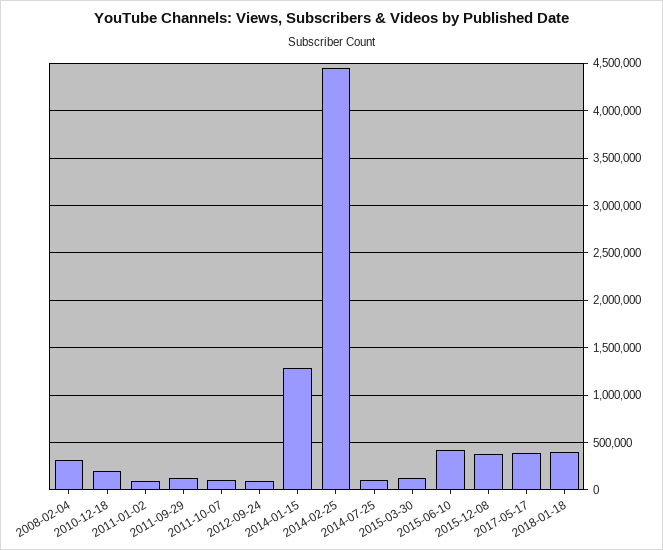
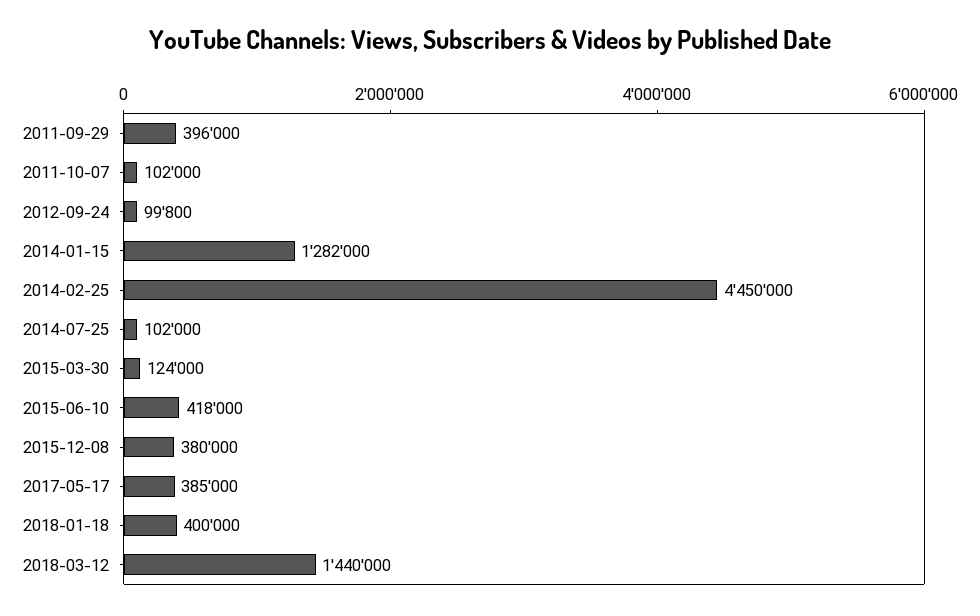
2008-02-04: 300000 -> none
2010-12-18: 200000 -> none
2011-01-02: 100000 -> none
2011-09-29: 100000 -> 396000
2018-03-12: none -> 1440000

